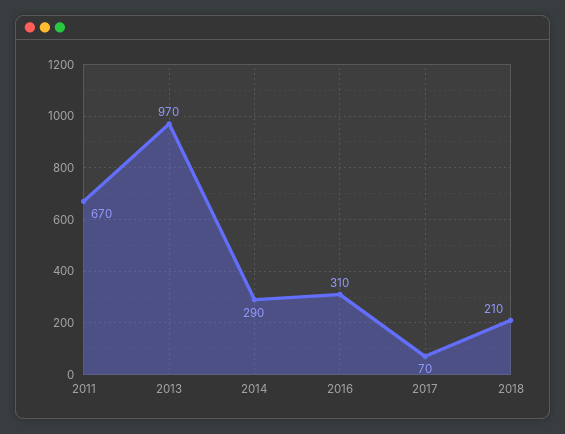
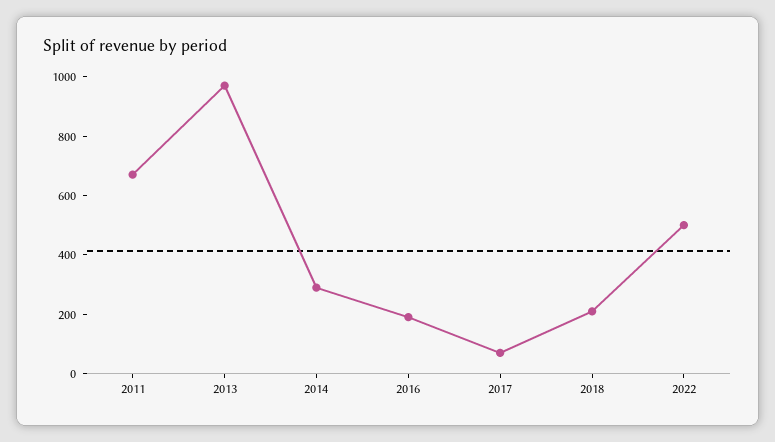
2016: 310 -> 200
2022: none -> 500

